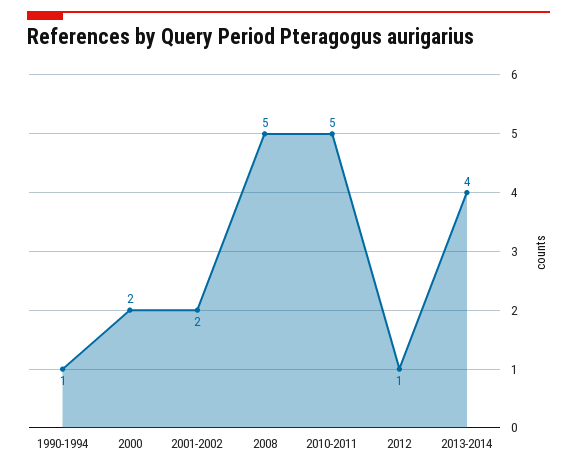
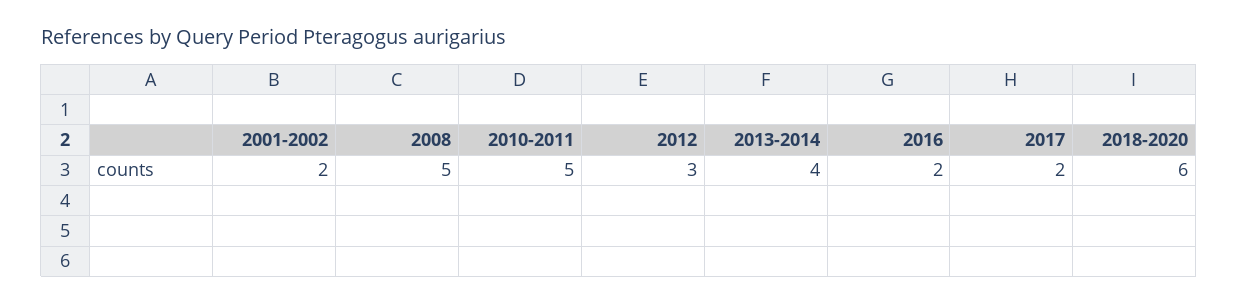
1990-1994: 1 -> none
2000: 2 -> none
2012: 1 -> 3
2016: none -> 2
2017: none -> 2
2018-2020: none -> 6

